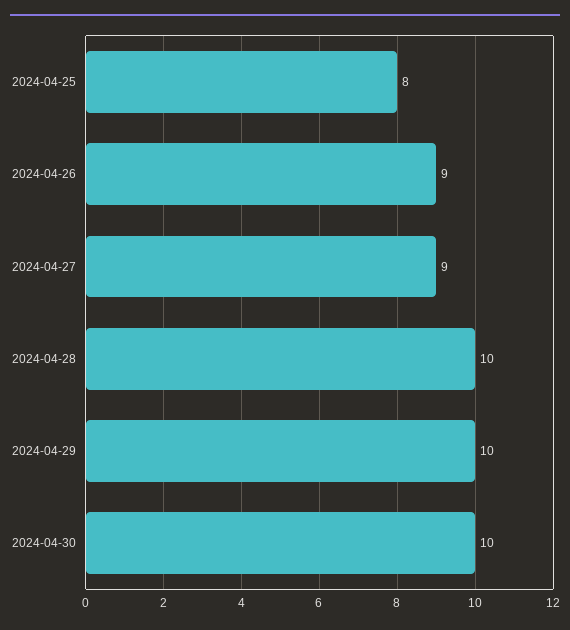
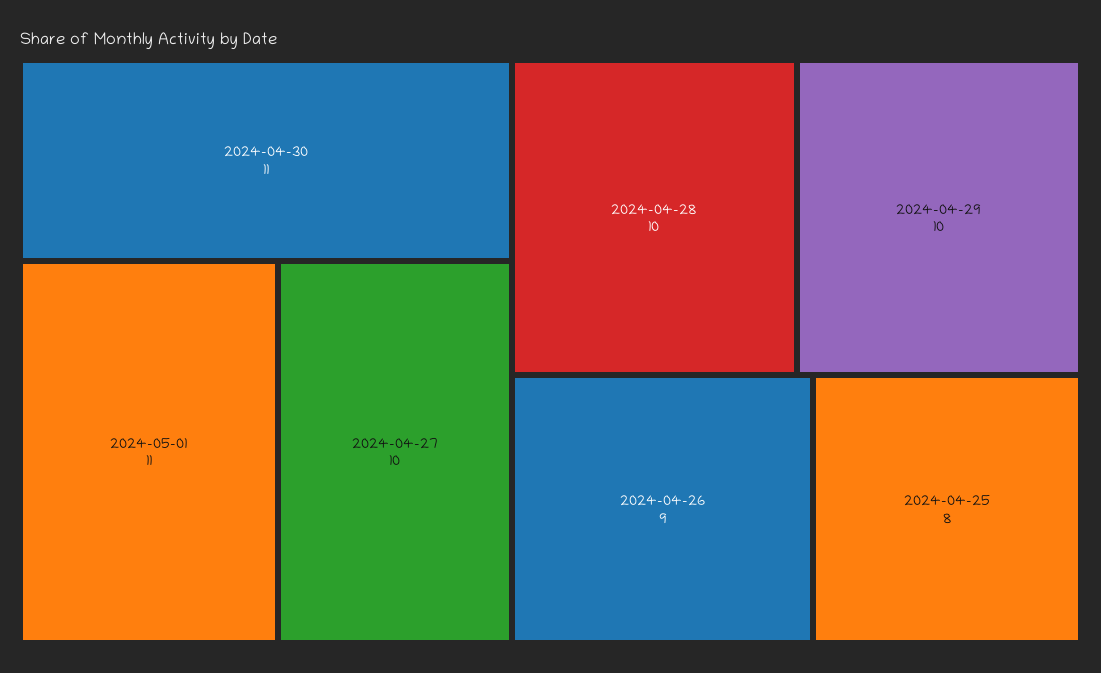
2024-04-27: 9 -> 10
2024-04-30: 10 -> 11
2024-05-01: none -> 11

